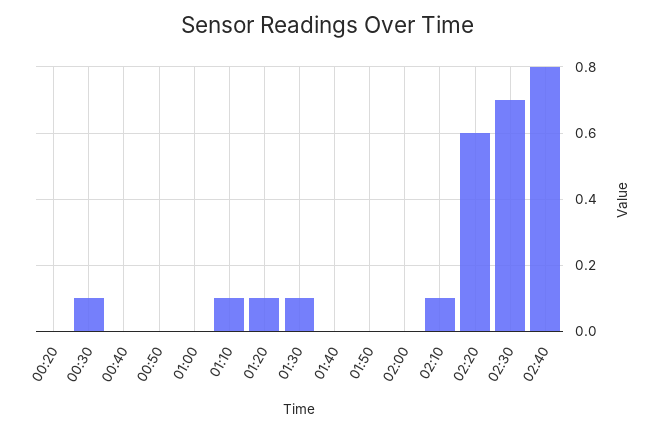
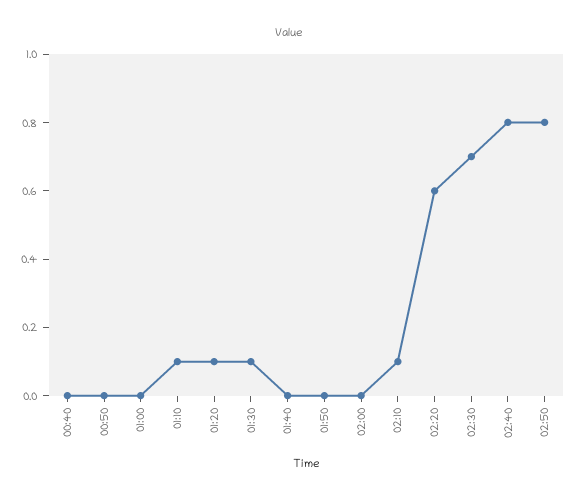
00:20: 0 -> none
00:30: 0.1 -> none
02:50: none -> 0.8

